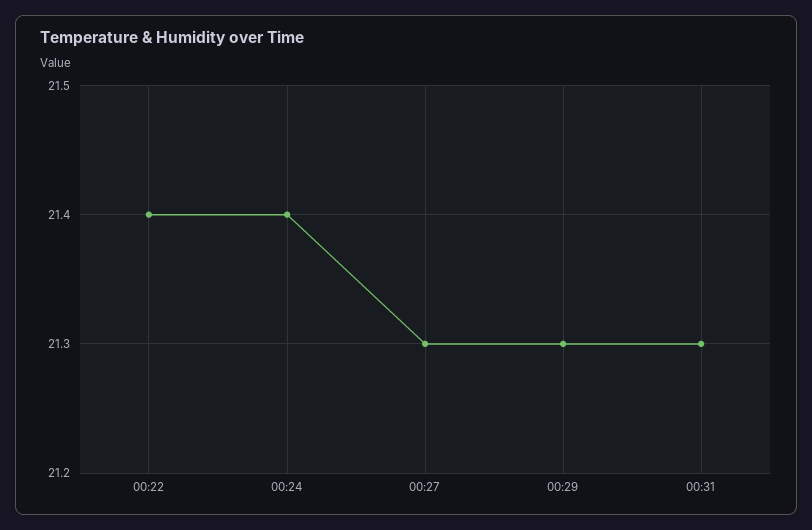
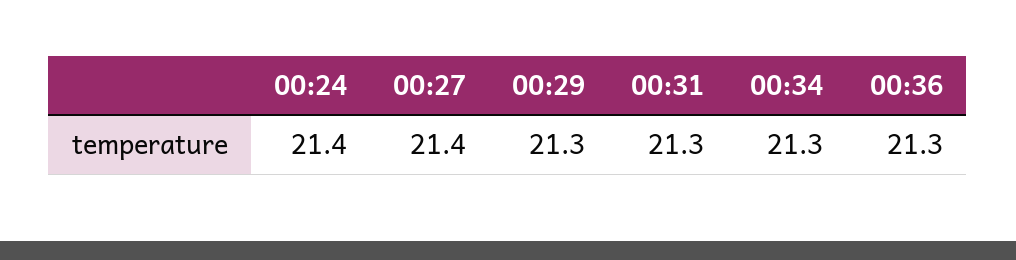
00:22: 21.4 -> none
00:27: 21.3 -> 21.4
00:34: none -> 21.3
00:36: none -> 21.3

